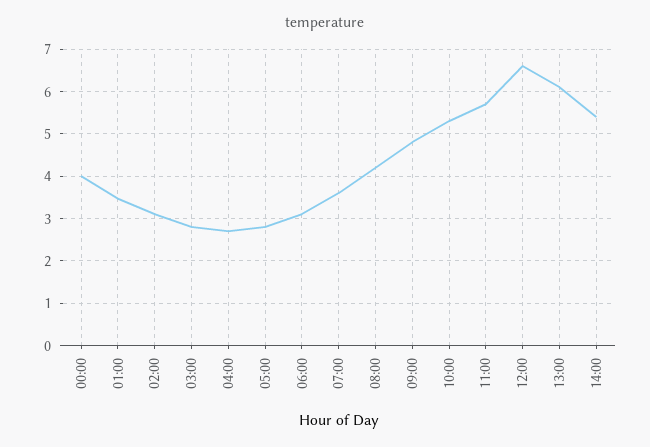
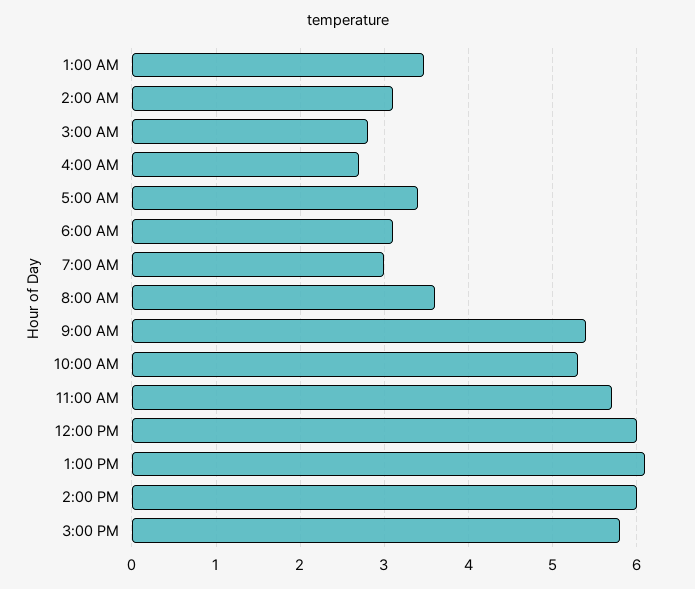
00:00: 4 -> none
05:00: 2.8 -> 3.4
07:00: 3.6 -> 3
08:00: 4.2 -> 3.6
09:00: 4.8 -> 5.4
12:00: 6.6 -> 6
14:00: 5.4 -> 6
3:00 PM: none -> 5.8

